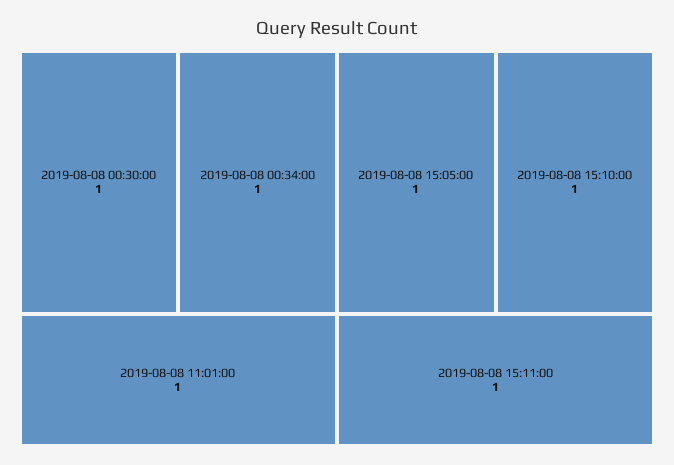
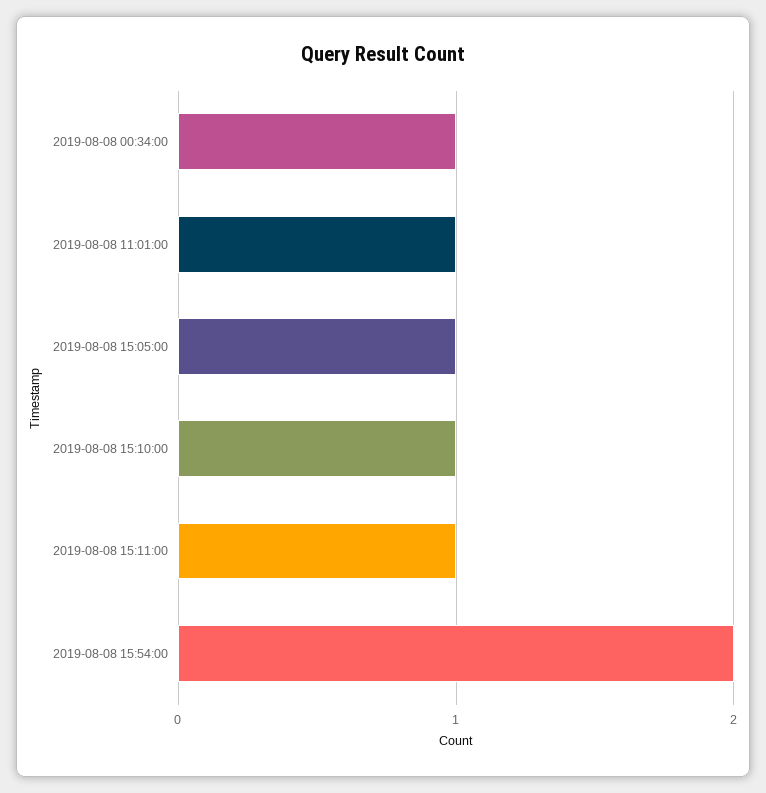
2019-08-08 00:30:00: 1 -> none
2019-08-08 15:54:00: none -> 2

